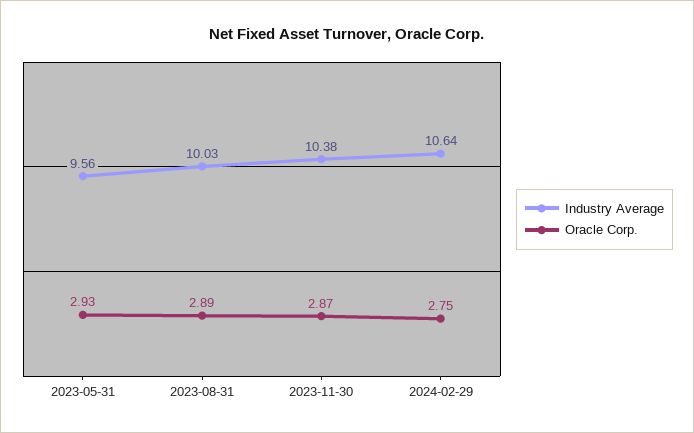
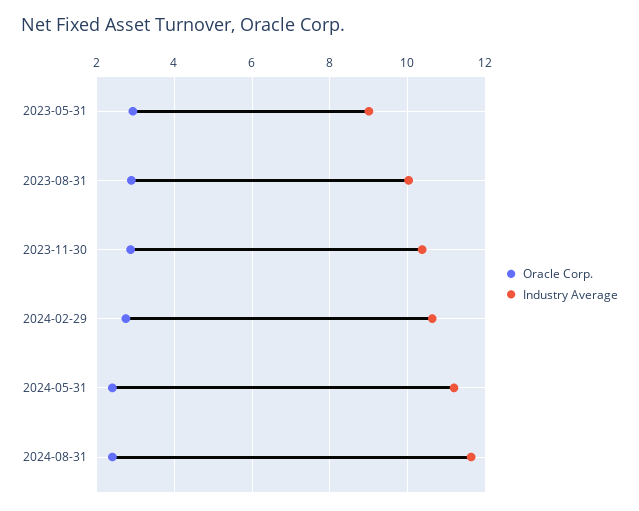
Industry Average, 2023-05-31: 9.56 -> 9
Oracle Corp., 2024-05-31: none -> 2.4
Industry Average, 2024-05-31: none -> 11.2
Oracle Corp., 2024-08-31: none -> 2.4
Industry Average, 2024-08-31: none -> 11.6

